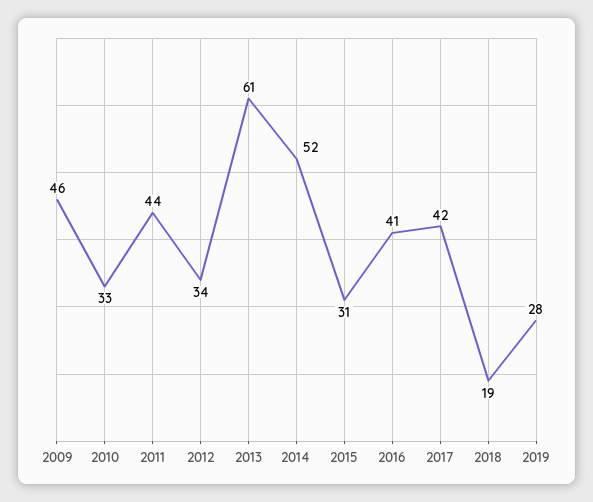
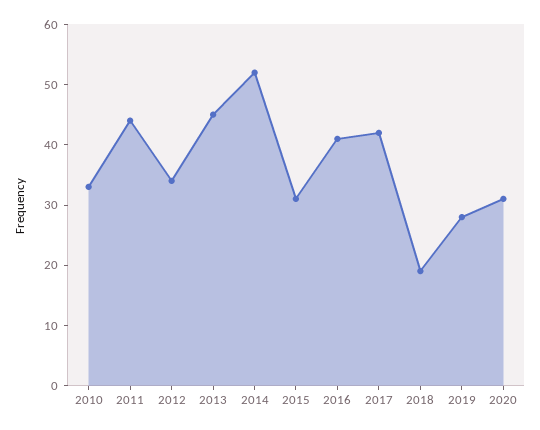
2009: 46 -> none
2013: 61 -> 45
2020: none -> 30

